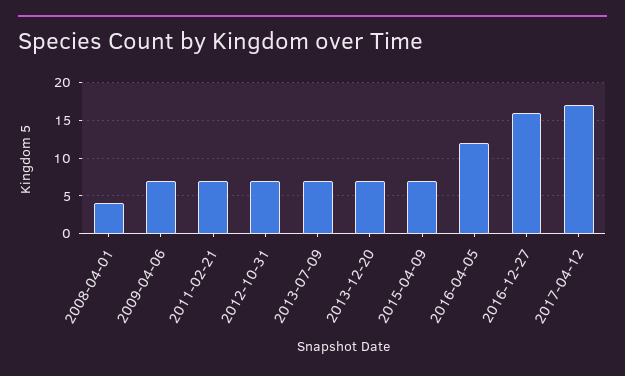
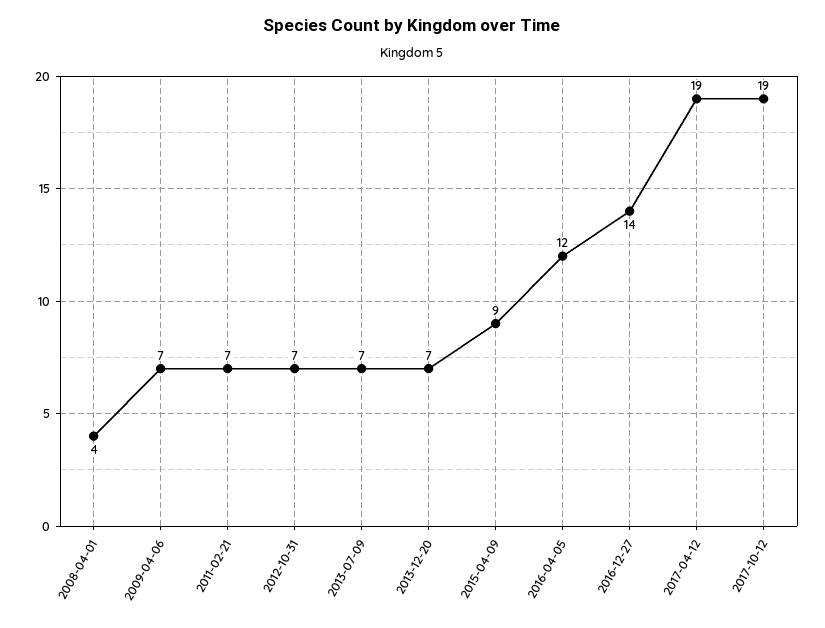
2015-04-09: 7 -> 9
2016-12-27: 16 -> 14
2017-04-12: 17 -> 19
2017-10-12: none -> 19

